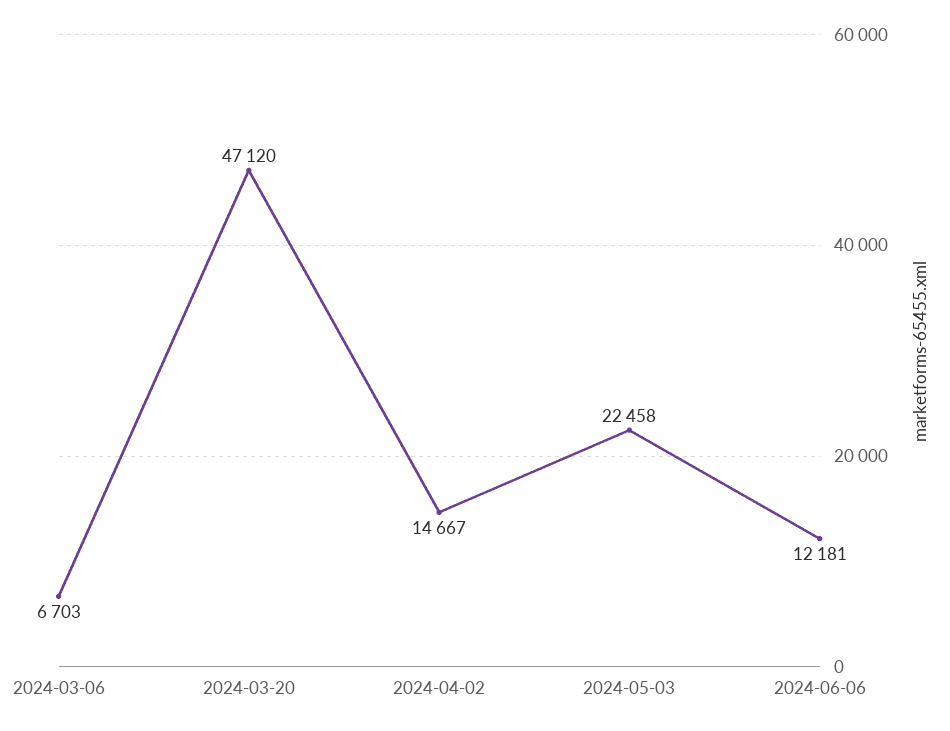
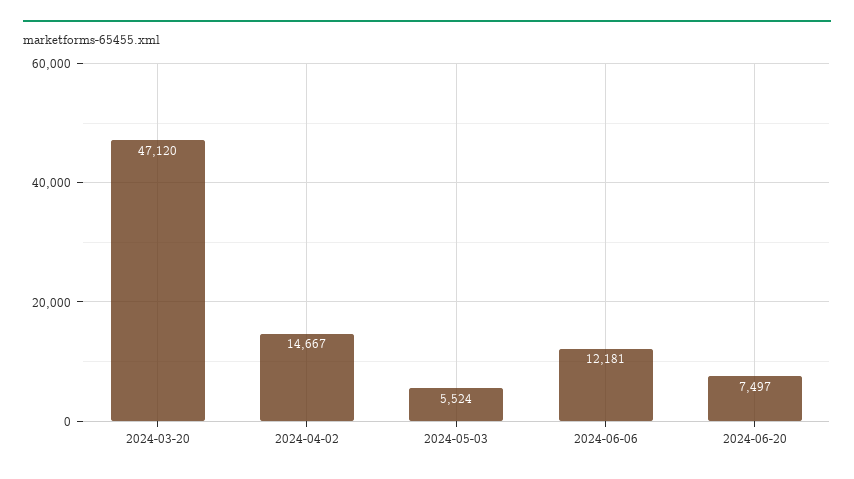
2024-03-06: 6703 -> none
2024-05-03: 22458 -> 5524
2024-06-20: none -> 7497

